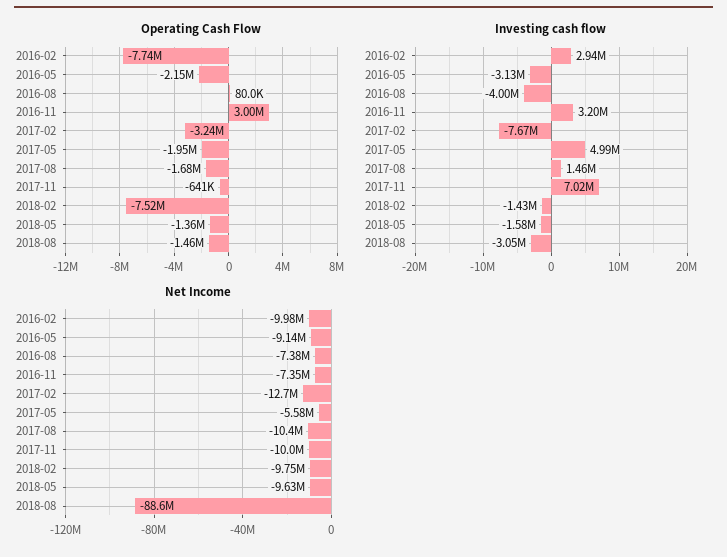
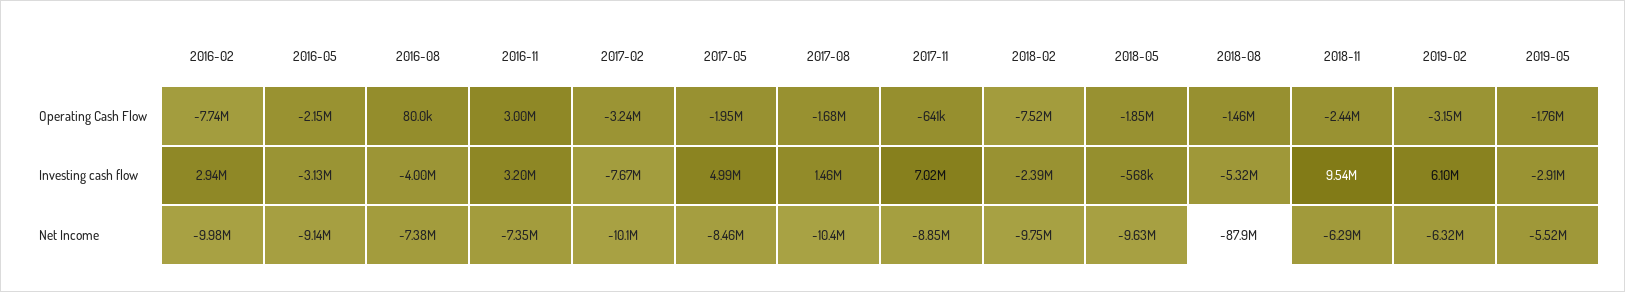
Operating Cash Flow, 2018-05: -1360000 -> -1850000
Investing cash flow, 2018-02: -1430000 -> -2390000
Investing cash flow, 2018-05: -1580000 -> -568000
Investing cash flow, 2018-08: -3050000 -> -5320000
Net Income, 2017-02: -12700000 -> -10100000
Net Income, 2017-05: -5580000 -> -8460000
Net Income, 2017-11: -10000000 -> -8850000
Net Income, 2018-08: -88600000 -> -87900000
Operating Cash Flow, 2018-11: none -> -2440000
Operating Cash Flow, 2019-02: none -> -3150000
Operating Cash Flow, 2019-05: none -> -1760000
Investing cash flow, 2018-11: none -> 9540000
Investing cash flow, 2019-02: none -> 6100000
Investing cash flow, 2019-05: none -> -2910000
Net Income, 2018-11: none -> -6290000
Net Income, 2019-02: none -> -6320000
Net Income, 2019-05: none -> -5520000

